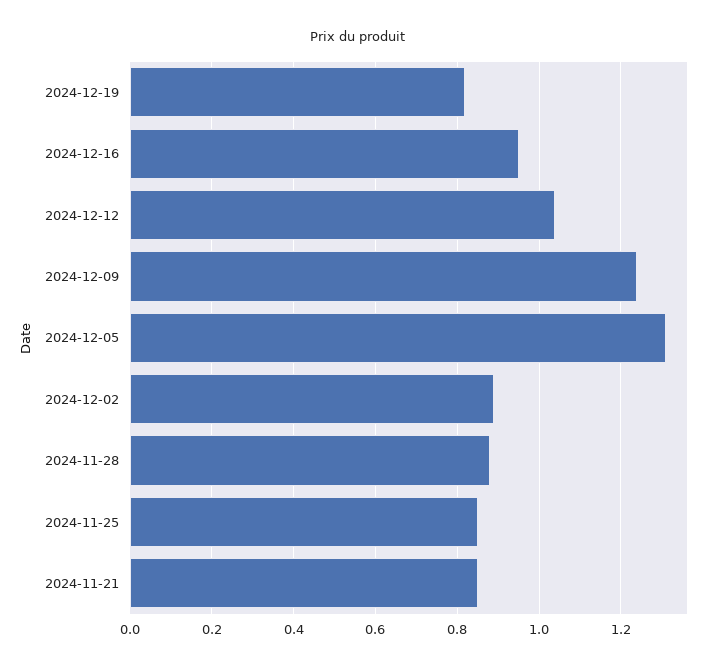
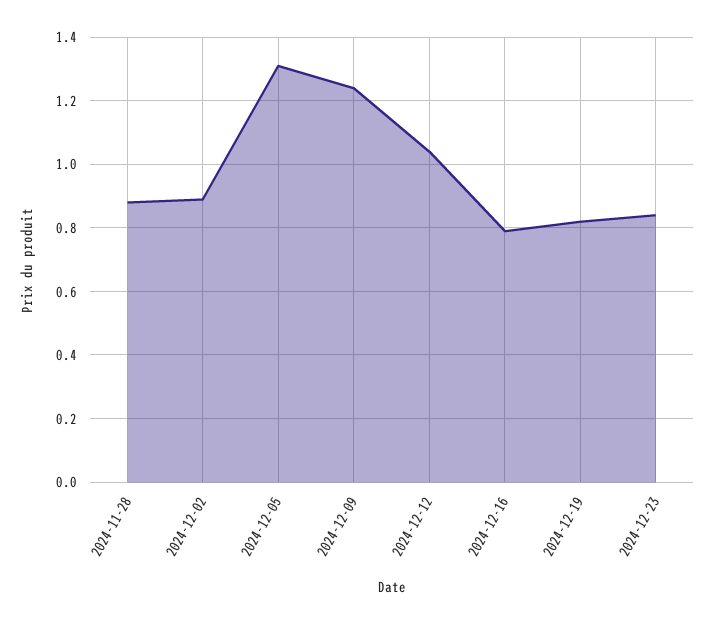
2024-12-16: 0.95 -> 0.8
2024-11-25: 0.85 -> none
2024-11-21: 0.85 -> none
2024-12-23: none -> 0.85

